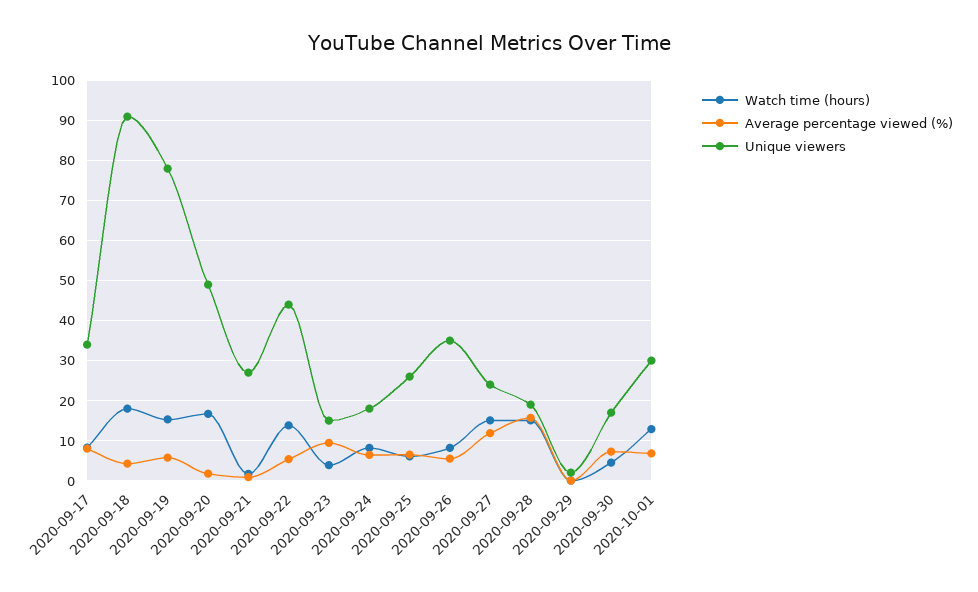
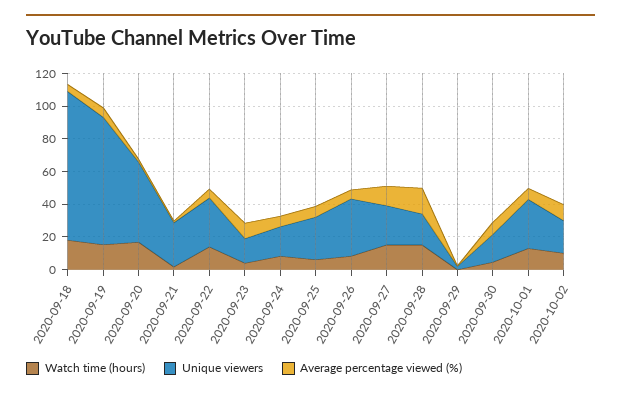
Watch time (hours), 2020-09-17: 8 -> none
Average percentage viewed (%), 2020-09-17: 8 -> none
Unique viewers, 2020-09-17: 34 -> none
Unique viewers, 2020-09-22: 44 -> 30
Watch time (hours), 2020-10-02: none -> 10
Unique viewers, 2020-10-02: none -> 20
Average percentage viewed (%), 2020-10-02: none -> 10

